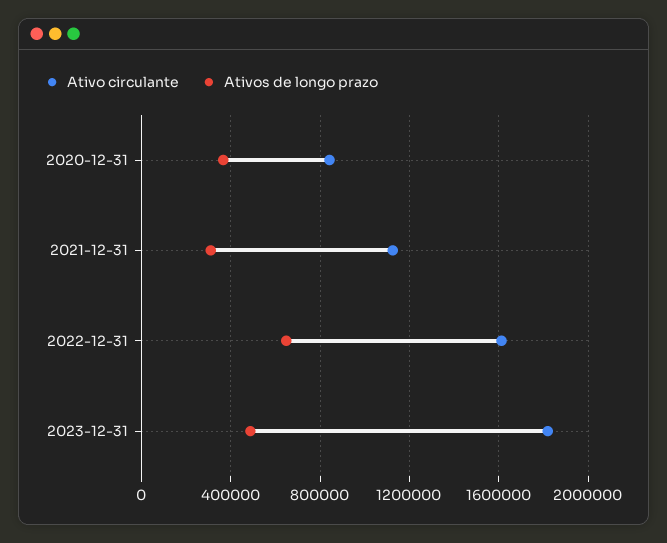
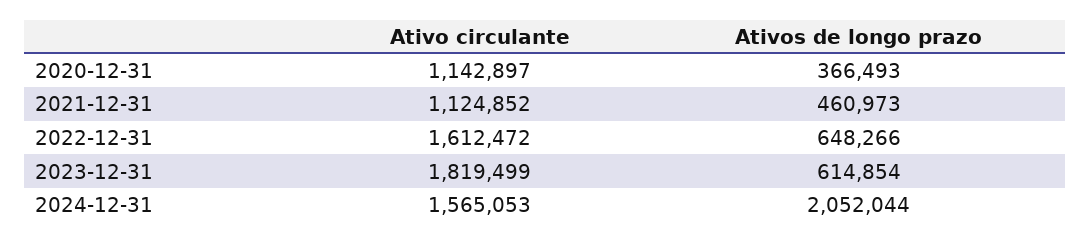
Ativo circulante, 2020-12-31: 850000 -> 1142897
Ativos de longo prazo, 2021-12-31: 300000 -> 460973
Ativos de longo prazo, 2023-12-31: 500000 -> 614854
Ativo circulante, 2024-12-31: none -> 1565053
Ativos de longo prazo, 2024-12-31: none -> 2052044

